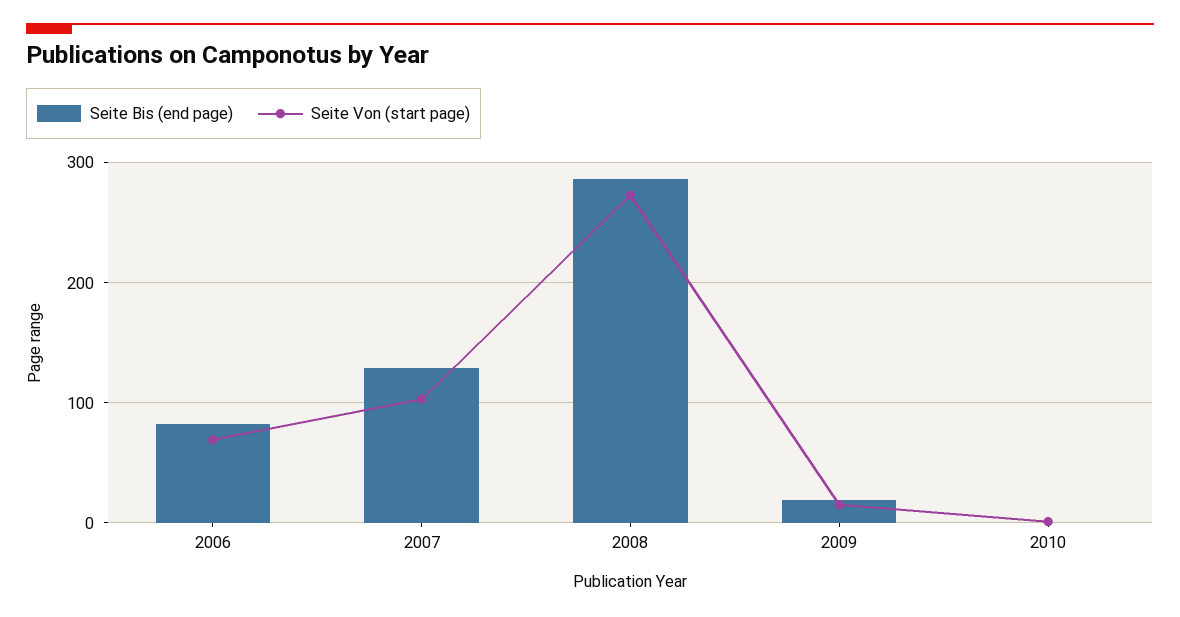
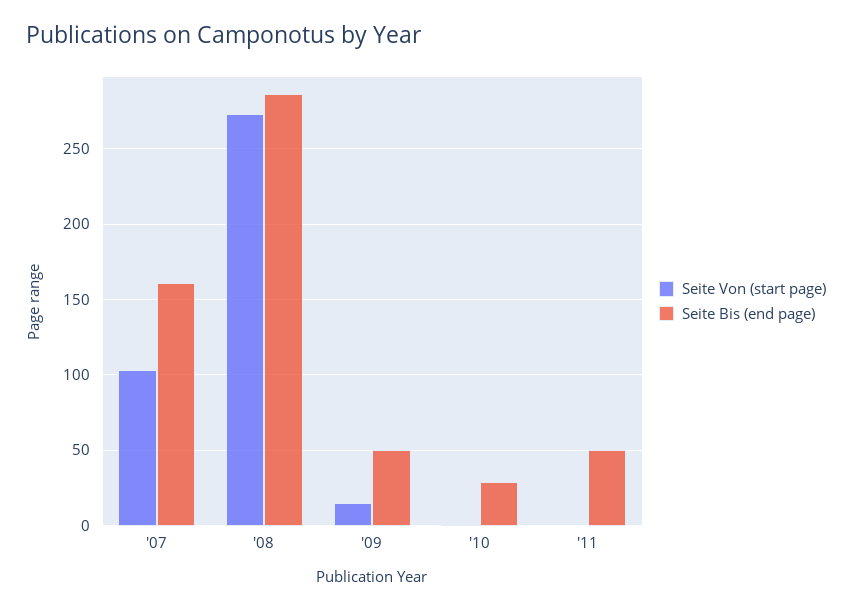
Seite Bis (end page), 2006: 80 -> none
Seite Von (start page), 2006: 70 -> none
Seite Bis (end page), 2007: 130 -> 160
Seite Bis (end page), 2009: 20 -> 50
Seite Bis (end page), 2010: 0 -> 30
Seite Von (start page), '11: none -> 0
Seite Bis (end page), '11: none -> 50

